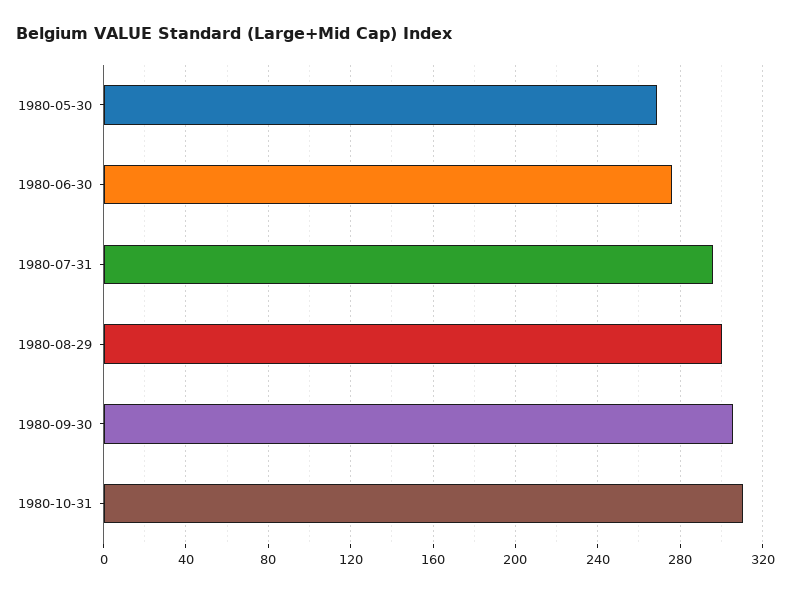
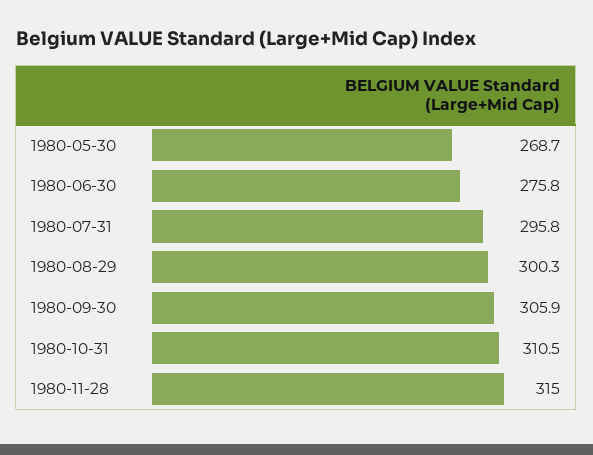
1980-11-28: none -> 315

